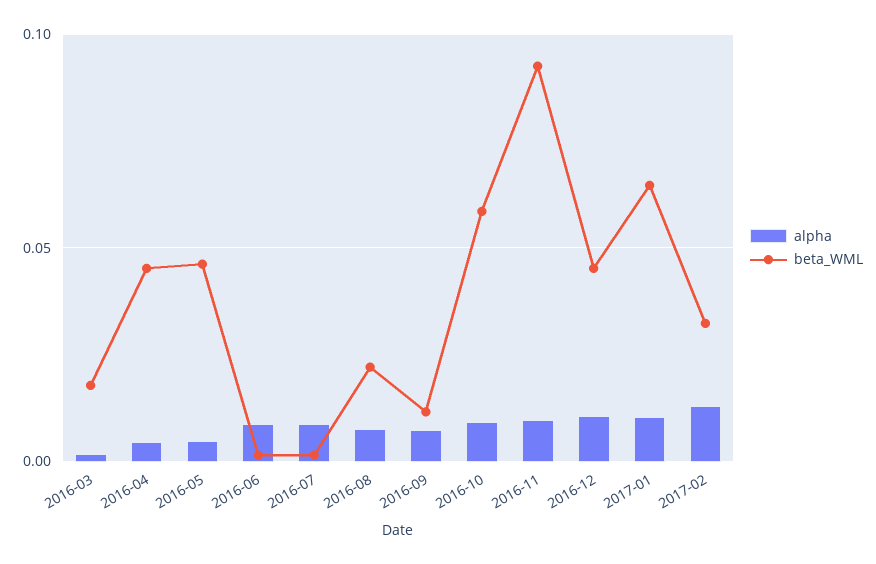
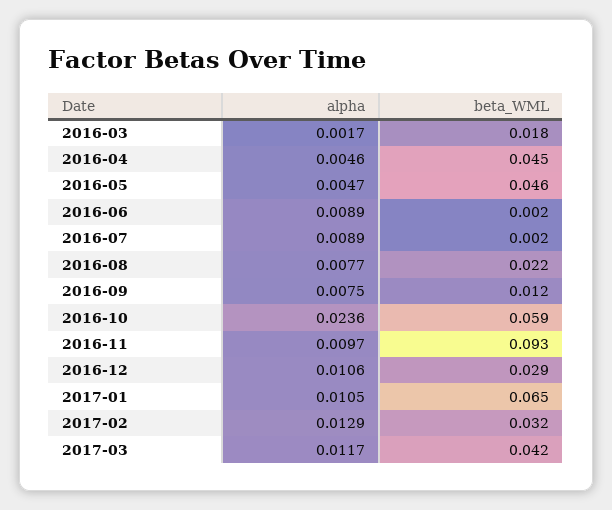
alpha, 2016-10: 0.01 -> 0.0236
beta_WML, 2016-12: 0.045 -> 0.029
alpha, 2017-03: none -> 0.0117
beta_WML, 2017-03: none -> 0.042

